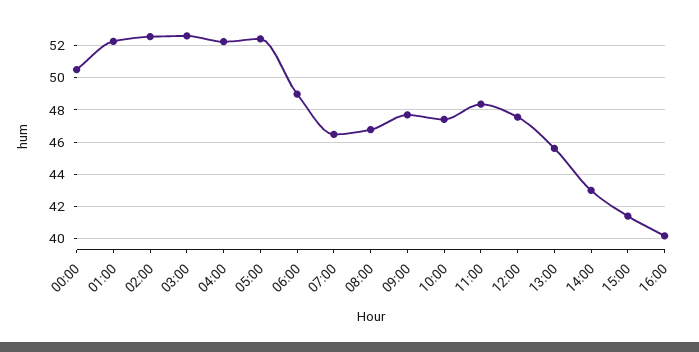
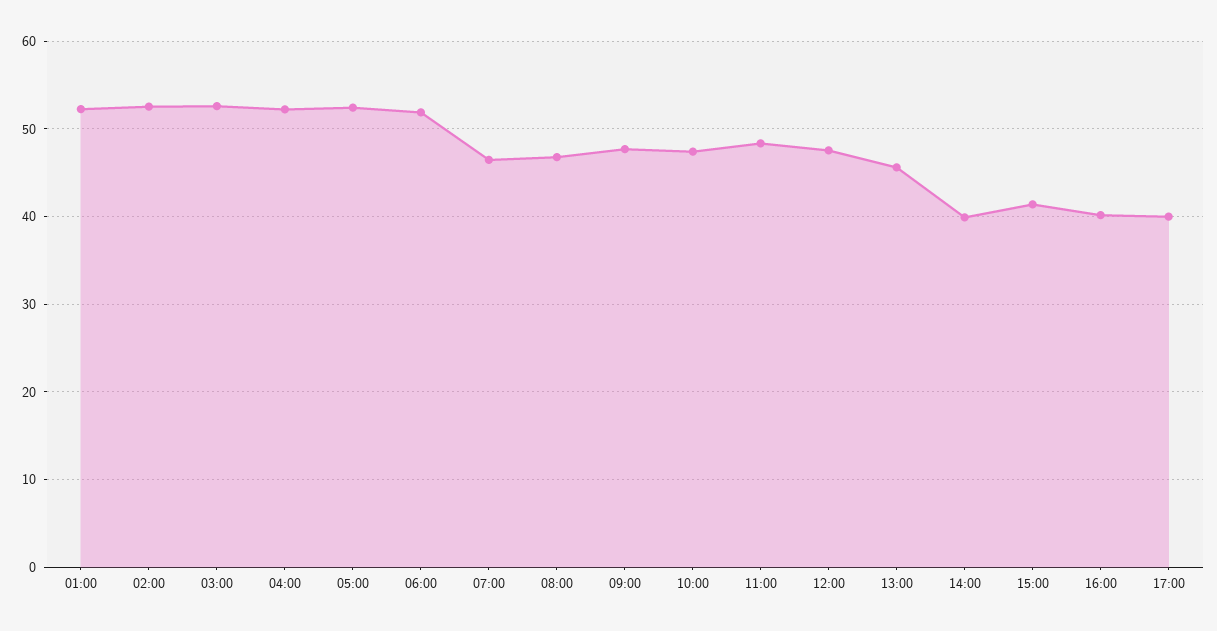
00:00: 50.5 -> none
06:00: 49 -> 52
14:00: 43 -> 40
17:00: none -> 40

